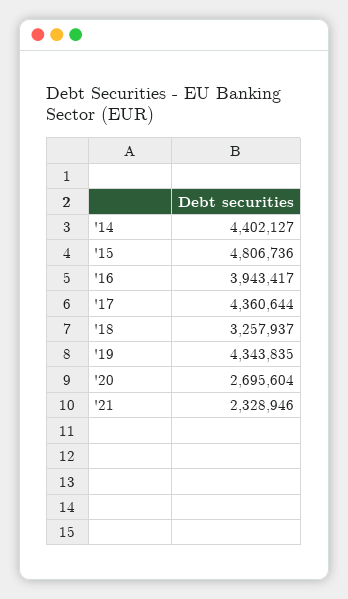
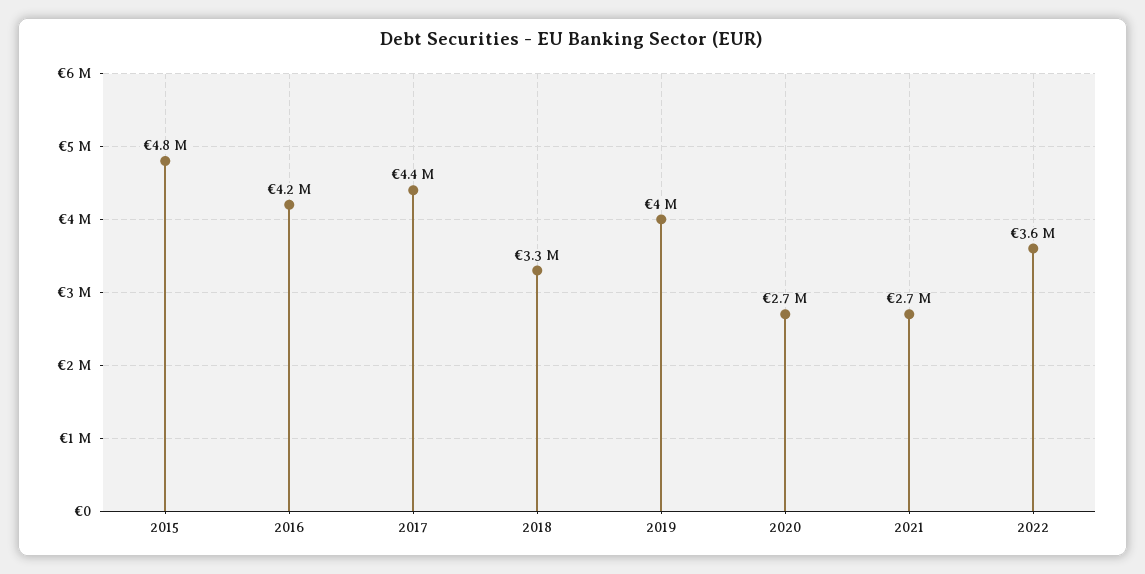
'14: 4402127 -> none
'16: 3943417 -> 4200000
'19: 4343835 -> 4000000
'21: 2328946 -> 2700000
2022: none -> 3600000

